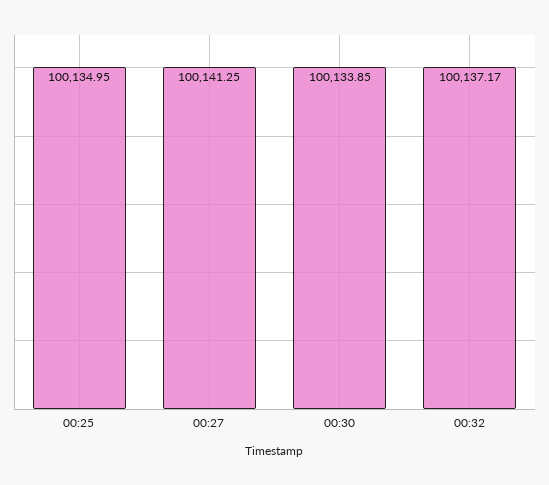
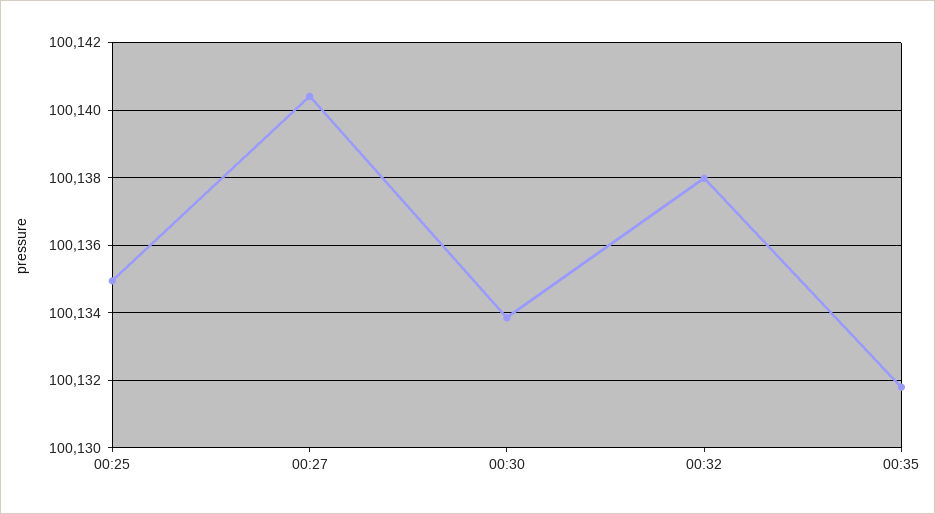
00:27: 100141.25 -> 100140.4
00:32: 100137.17 -> 100138
00:35: none -> 100131.8

